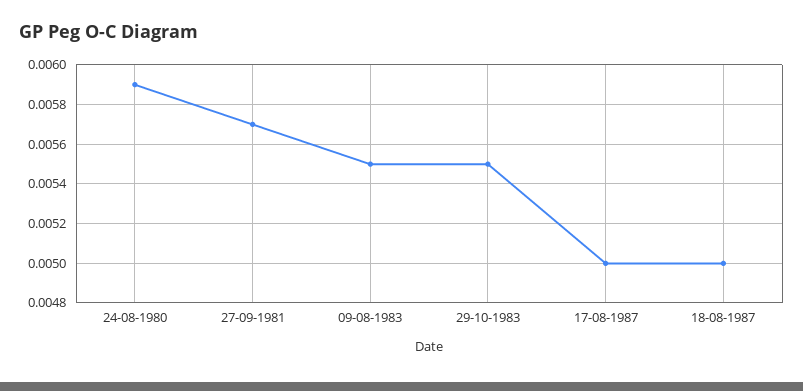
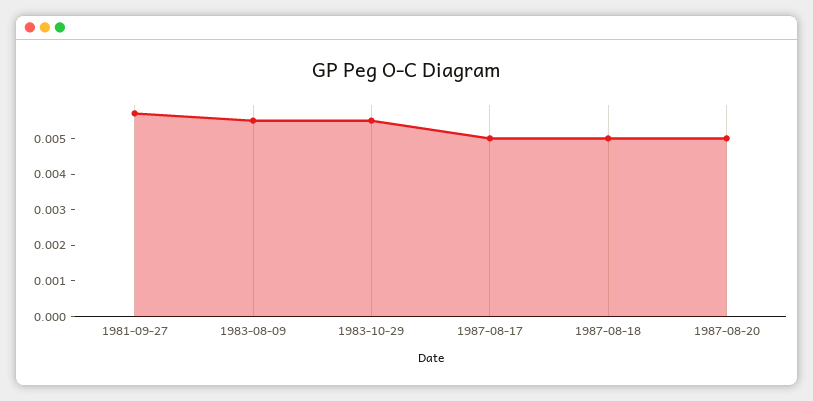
24-08-1980: 0.0059 -> none
1987-08-20: none -> 0.005

